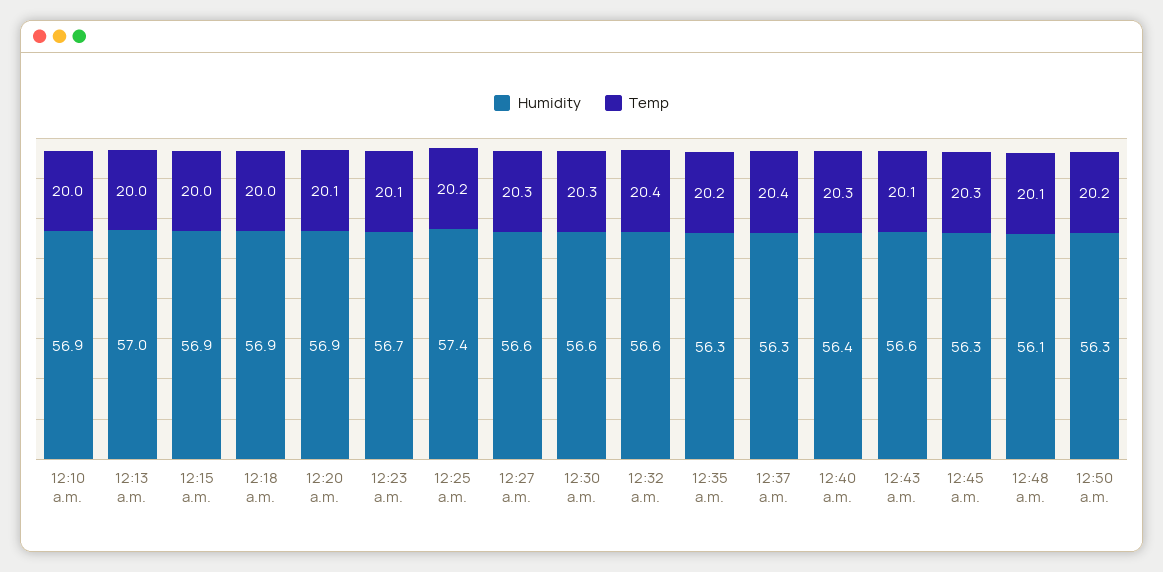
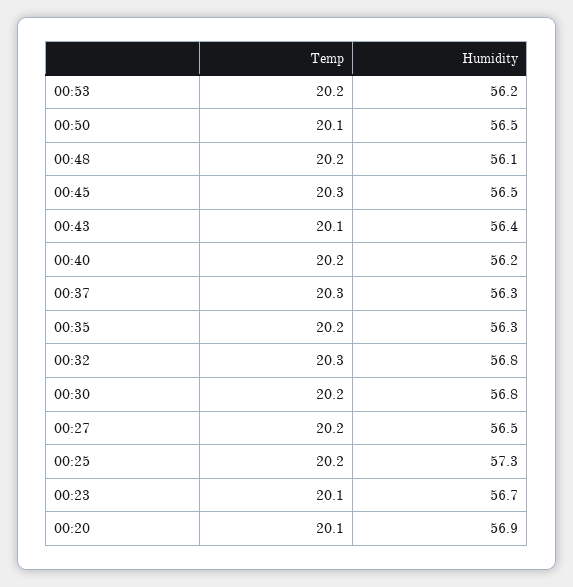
Humidity, 12:10 a.m.: 56.9 -> none
Temp, 12:10 a.m.: 20 -> none
Humidity, 12:13 a.m.: 57 -> none
Temp, 12:13 a.m.: 20 -> none
Humidity, 12:15 a.m.: 56.9 -> none
Temp, 12:15 a.m.: 20 -> none
Humidity, 12:18 a.m.: 56.9 -> none
Temp, 12:18 a.m.: 20 -> none
Humidity, 12:25 a.m.: 57.4 -> 57.3
Humidity, 12:27 a.m.: 56.6 -> 56.5
Temp, 12:27 a.m.: 20.3 -> 20.2
Humidity, 12:30 a.m.: 56.6 -> 56.8
Temp, 12:30 a.m.: 20.3 -> 20.2
Humidity, 12:32 a.m.: 56.6 -> 56.8
Temp, 12:32 a.m.: 20.4 -> 20.3
Temp, 12:37 a.m.: 20.4 -> 20.3
Humidity, 12:40 a.m.: 56.4 -> 56.2
Temp, 12:40 a.m.: 20.3 -> 20.2
Humidity, 12:43 a.m.: 56.6 -> 56.4
Humidity, 12:45 a.m.: 56.3 -> 56.5
Temp, 12:48 a.m.: 20.1 -> 20.2
Humidity, 12:50 a.m.: 56.3 -> 56.5
Temp, 12:50 a.m.: 20.2 -> 20.1
Temp, 00:53: none -> 20.2
Humidity, 00:53: none -> 56.2

